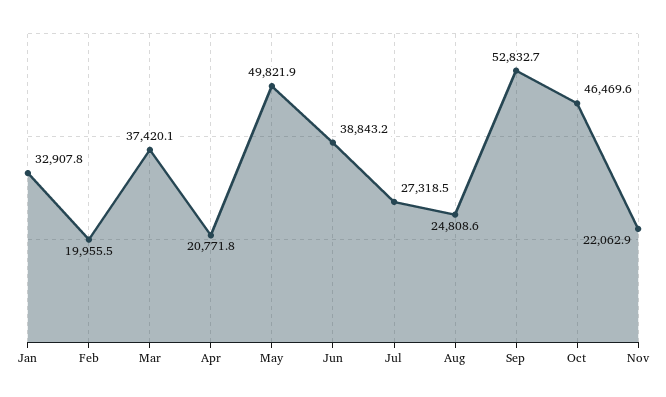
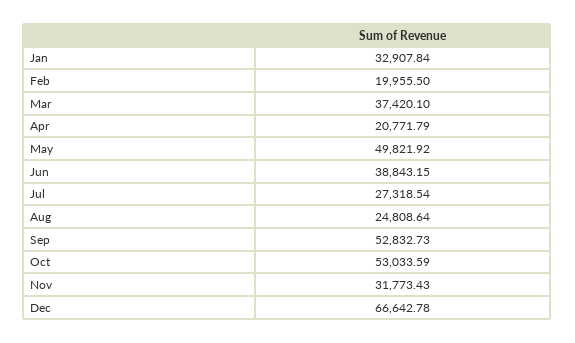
Oct: 46469.6 -> 53033.59
Nov: 22062.9 -> 31773.43
Dec: none -> 66642.78

